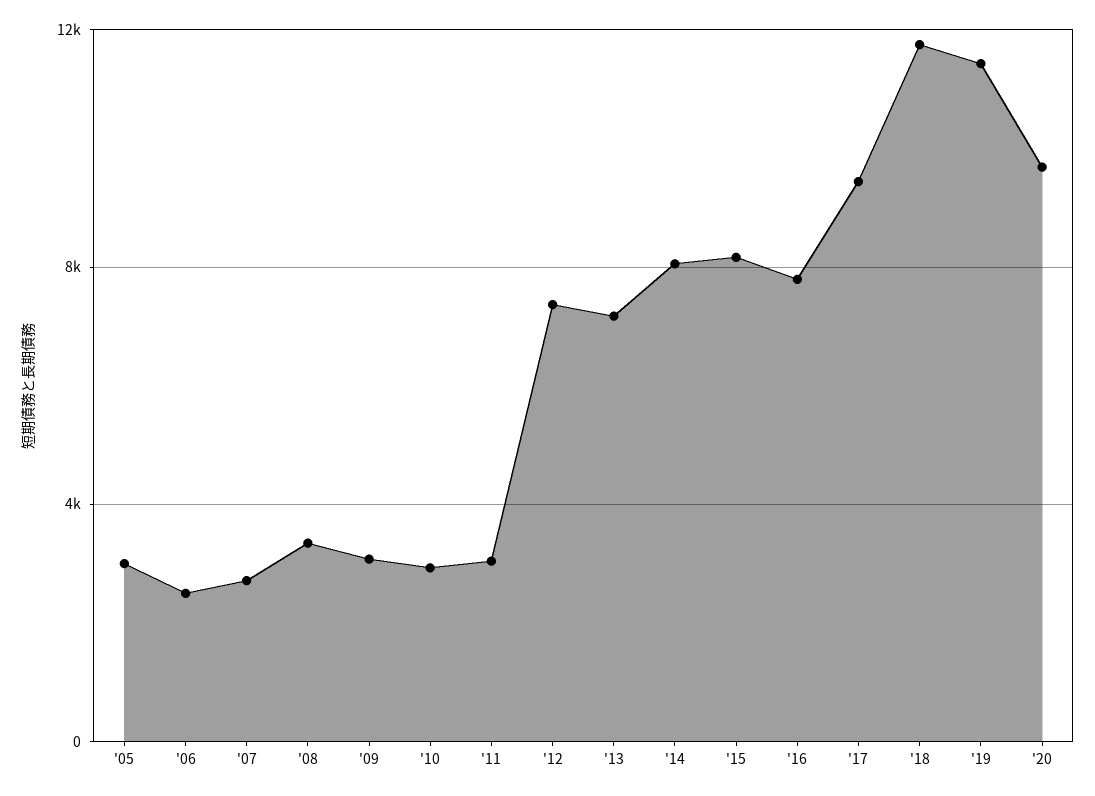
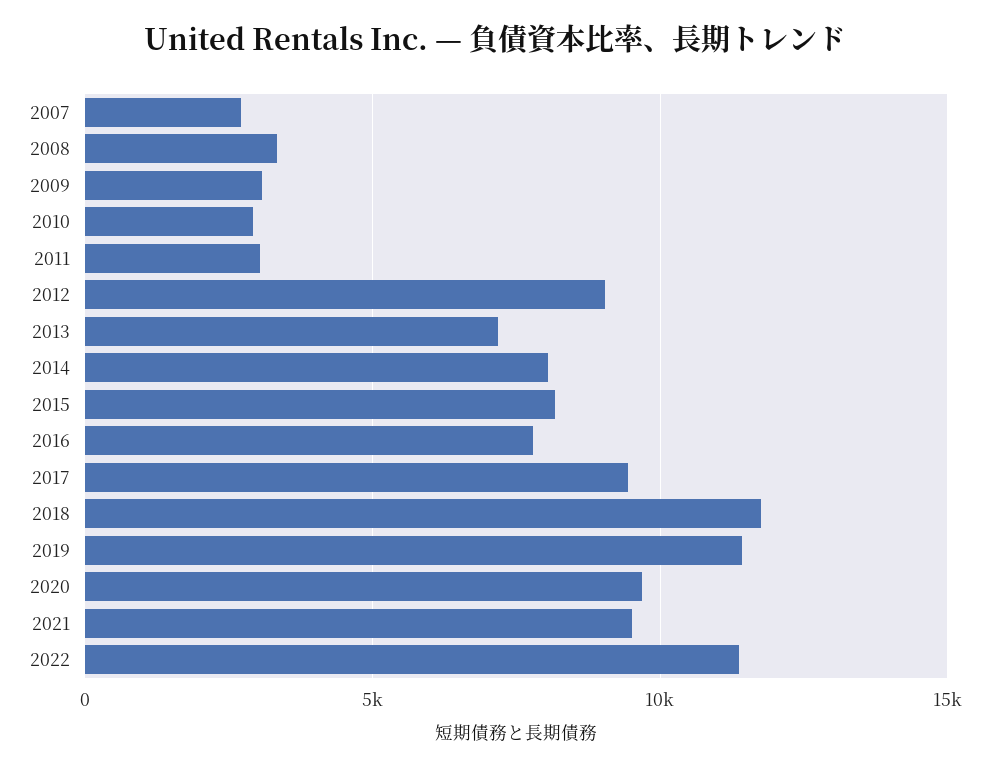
'05: 3000 -> none
'06: 2500 -> none
'12: 7500 -> 9000
2021: none -> 9500
2022: none -> 11500

